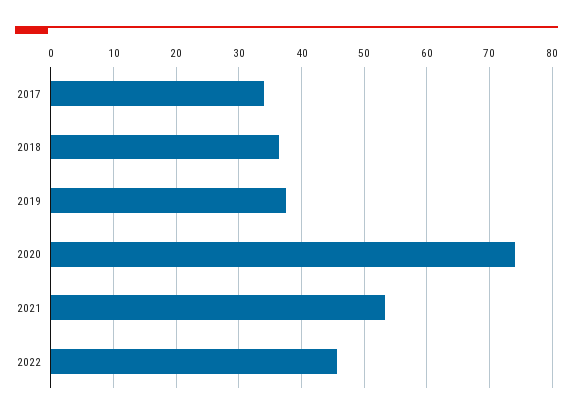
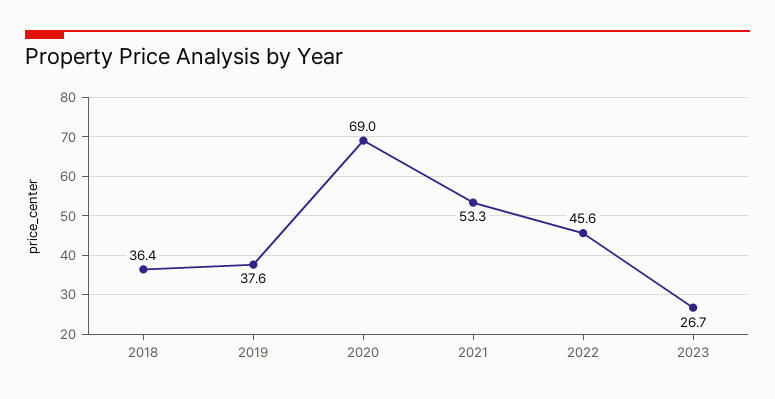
2017: 34 -> none
2020: 74 -> 69
2023: none -> 26.7

